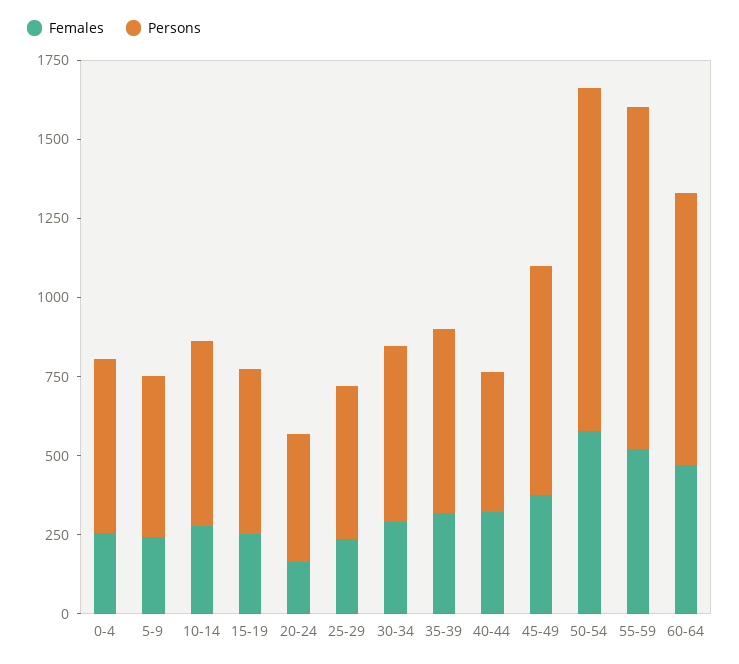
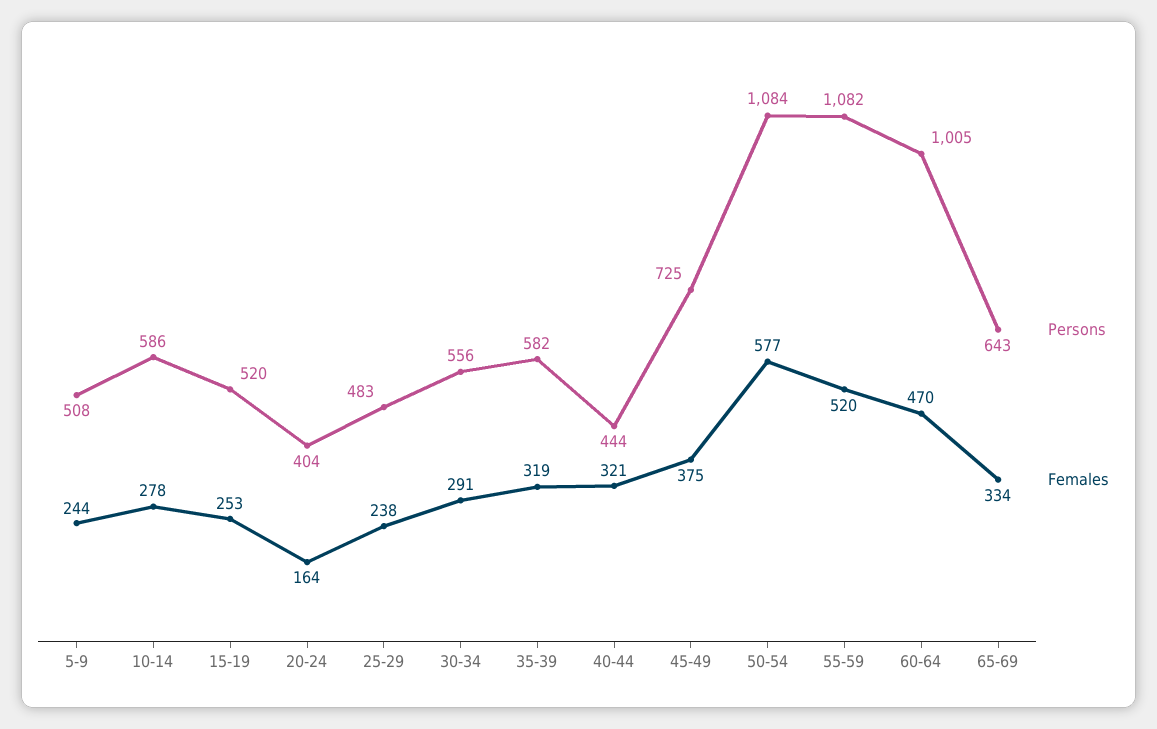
Females, 0-4: 250 -> none
Persons, 0-4: 550 -> none
Persons, 60-64: 850 -> 1005
Persons, 65-69: none -> 643
Females, 65-69: none -> 334

